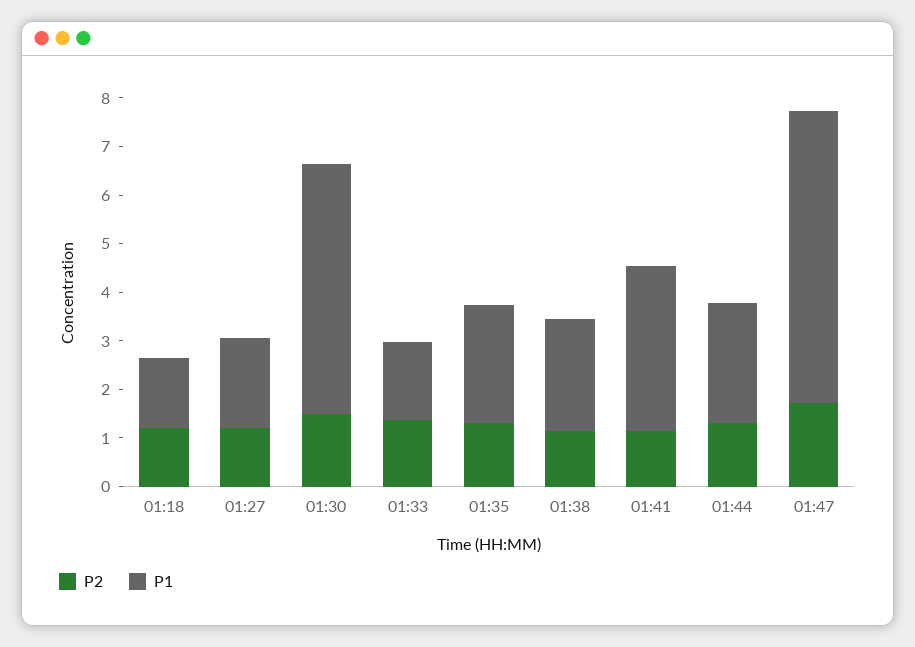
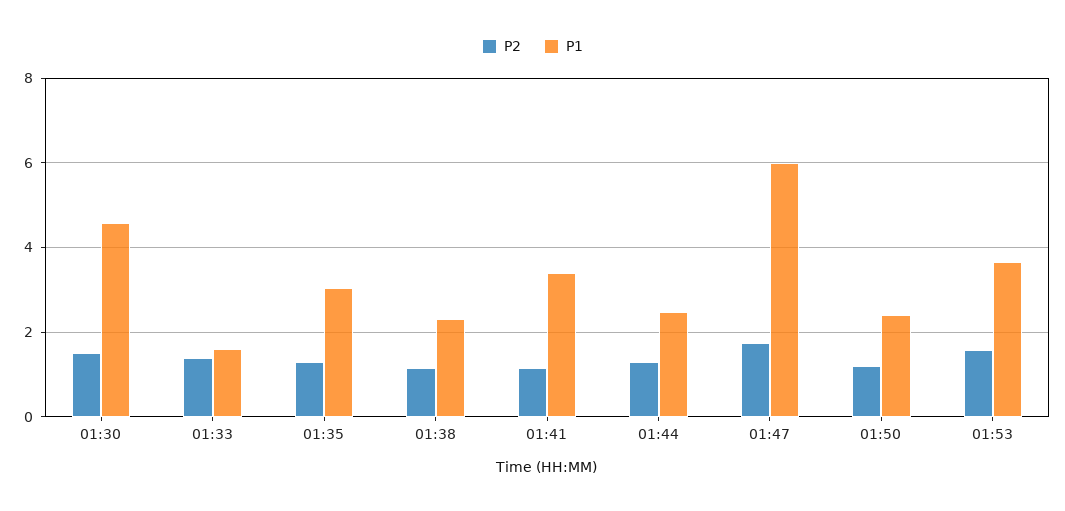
P2, 01:18: 1.2 -> none
P1, 01:18: 1.4 -> none
P2, 01:27: 1.2 -> none
P1, 01:27: 1.8 -> none
P1, 01:30: 5.2 -> 4.6
P1, 01:35: 2.4 -> 3
P2, 01:50: none -> 1.2
P1, 01:50: none -> 2.4
P2, 01:53: none -> 1.6
P1, 01:53: none -> 3.6

